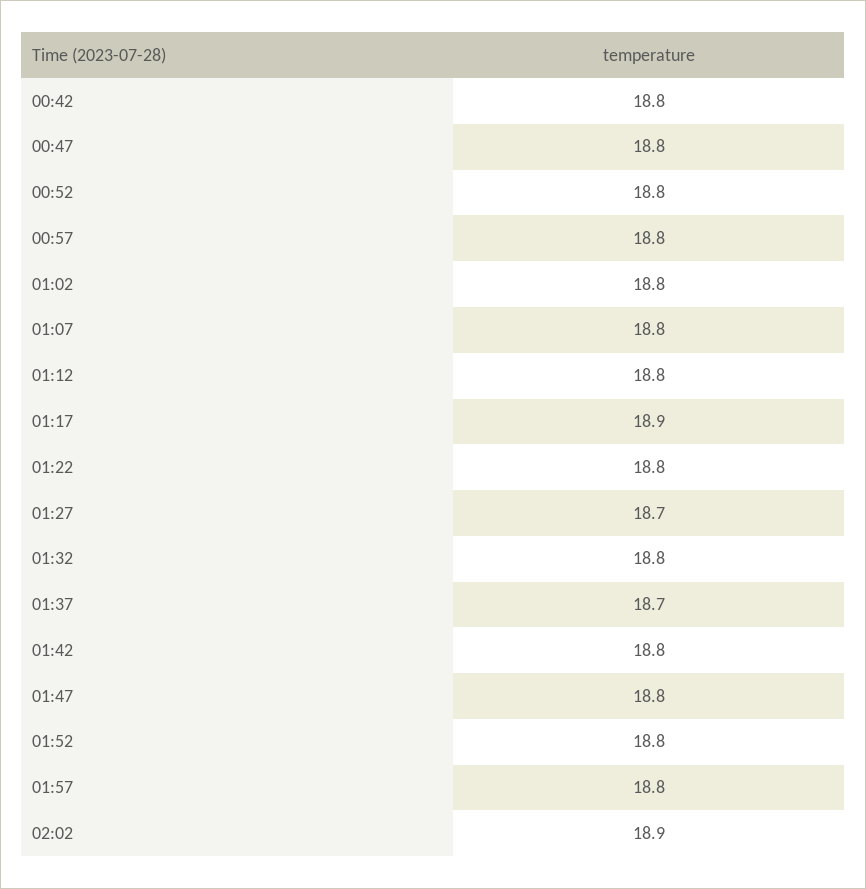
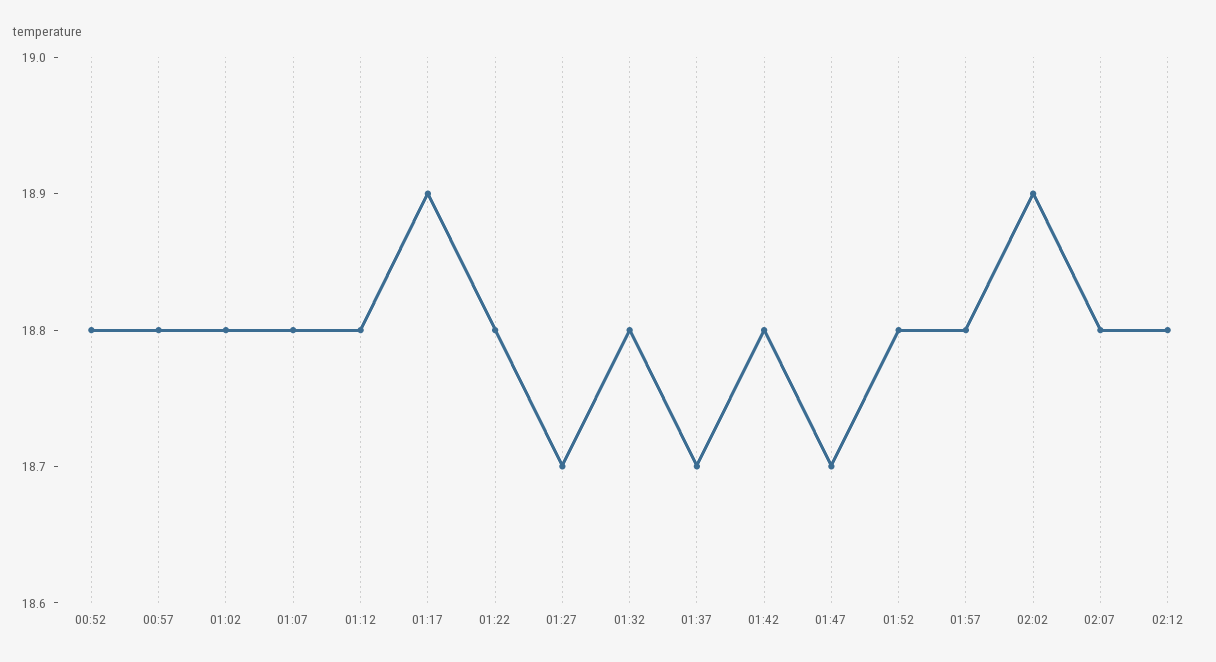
00:42: 18.8 -> none
00:47: 18.8 -> none
01:47: 18.8 -> 18.7
02:07: none -> 18.8
02:12: none -> 18.8

